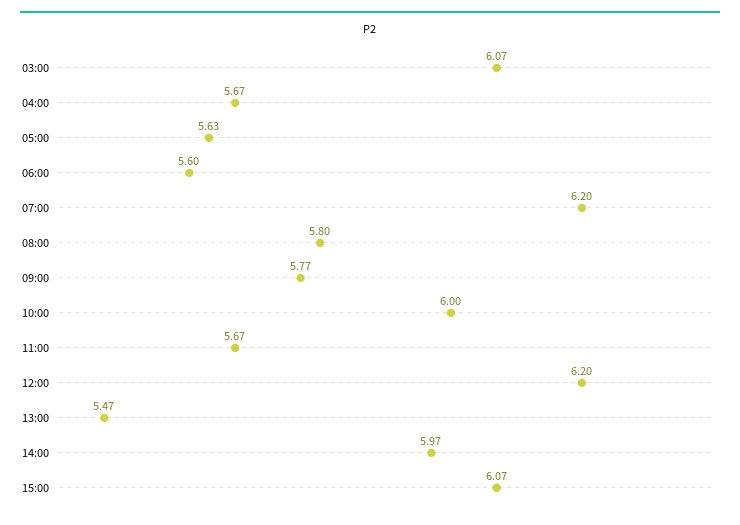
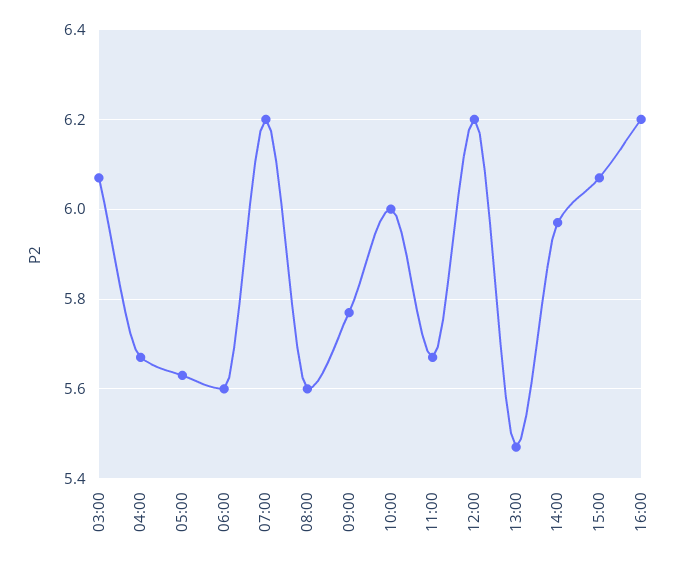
08:00: 5.8 -> 5.6
16:00: none -> 6.2

